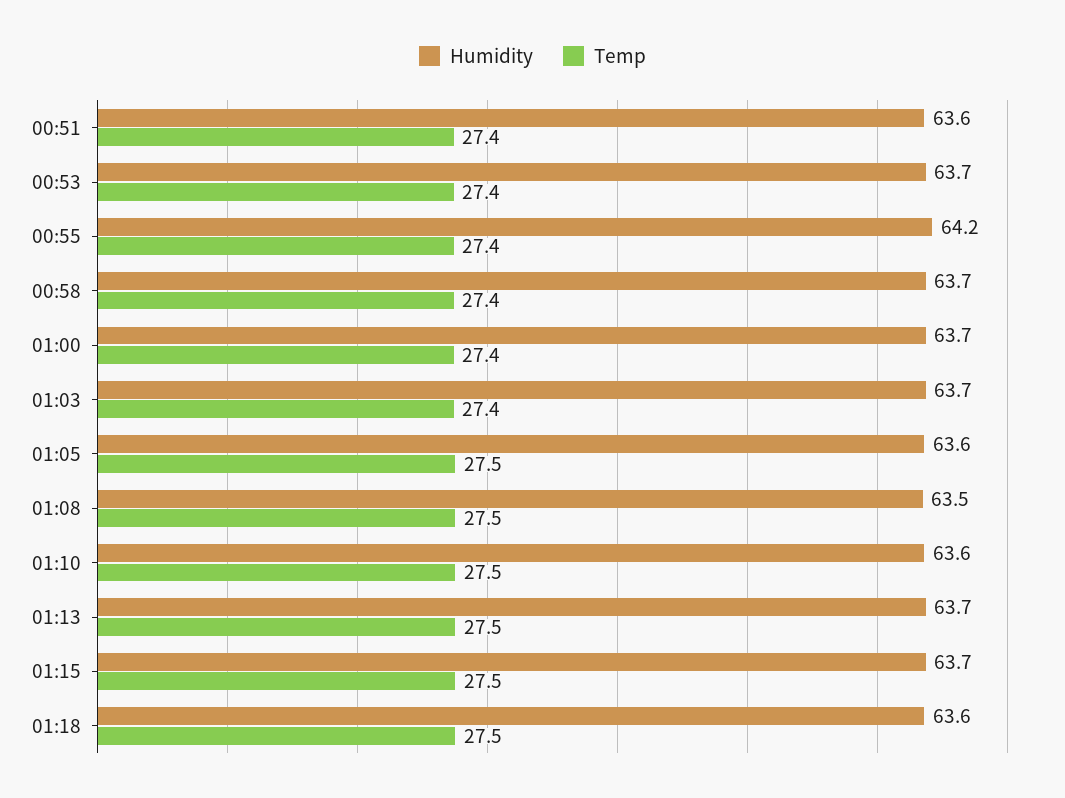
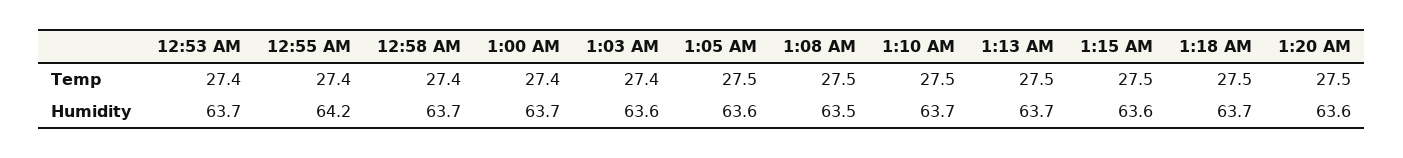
Humidity, 00:51: 63.6 -> none
Temp, 00:51: 27.4 -> none
Humidity, 01:03: 63.7 -> 63.6
Humidity, 01:10: 63.6 -> 63.7
Humidity, 01:15: 63.7 -> 63.6
Humidity, 01:18: 63.6 -> 63.7
Temp, 1:20 AM: none -> 27.5
Humidity, 1:20 AM: none -> 63.6

